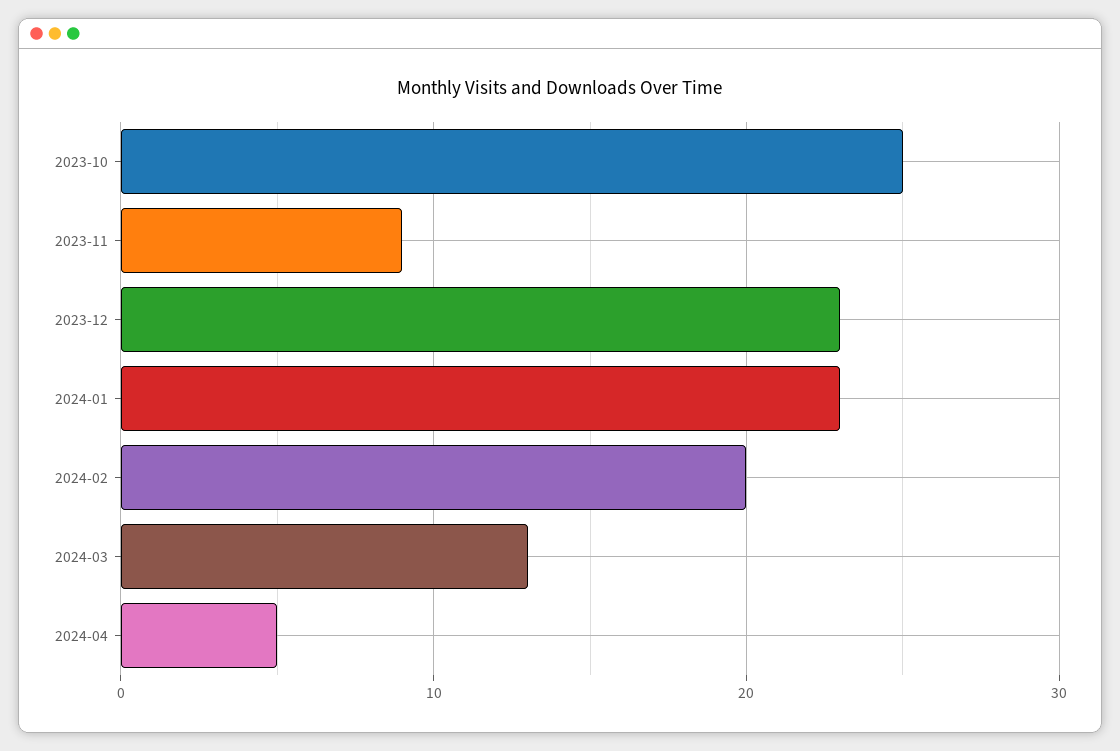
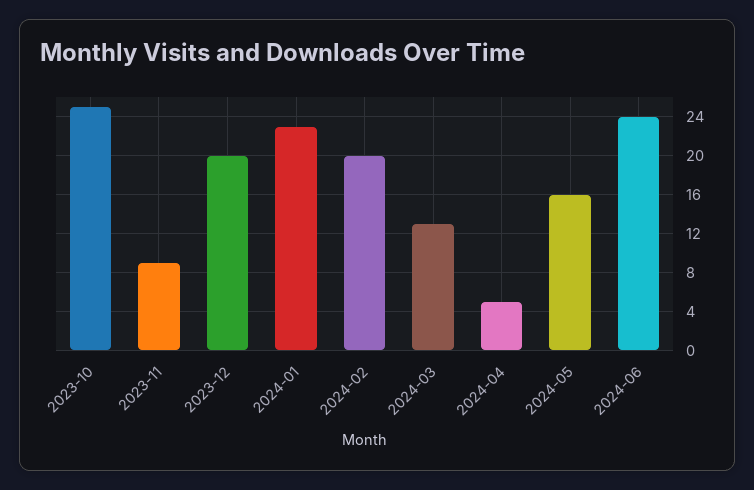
2023-12: 23 -> 20
2024-05: none -> 16
2024-06: none -> 24

